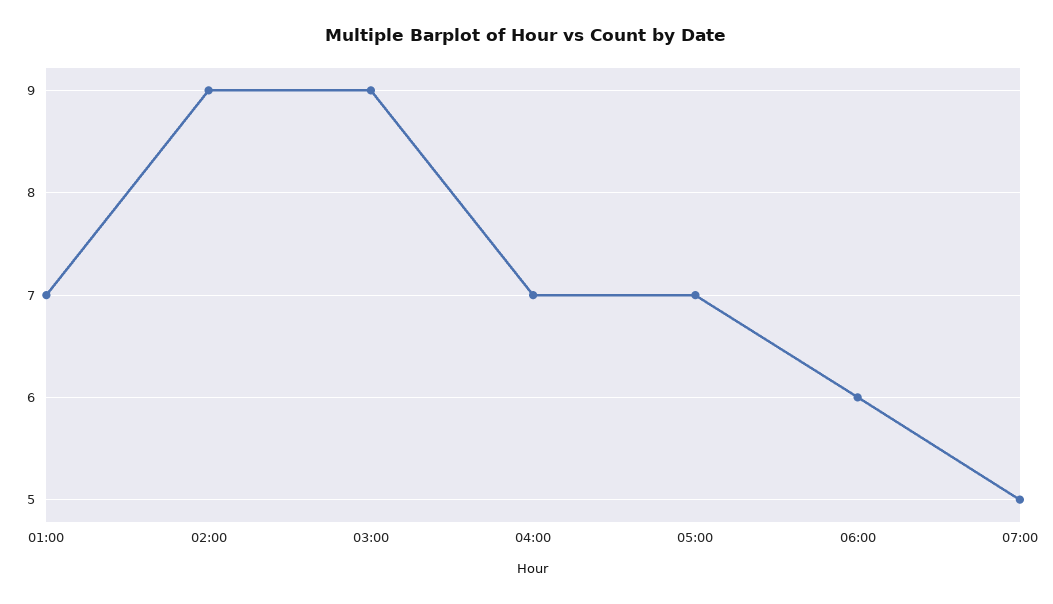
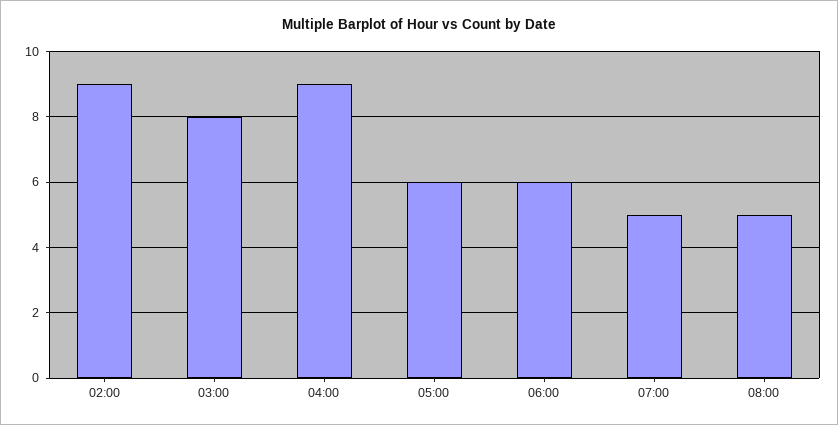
01:00: 7 -> none
03:00: 9 -> 8
04:00: 7 -> 9
05:00: 7 -> 6
08:00: none -> 5

